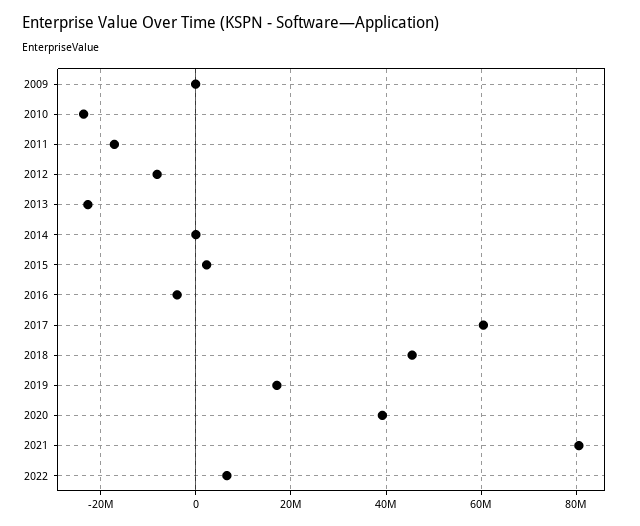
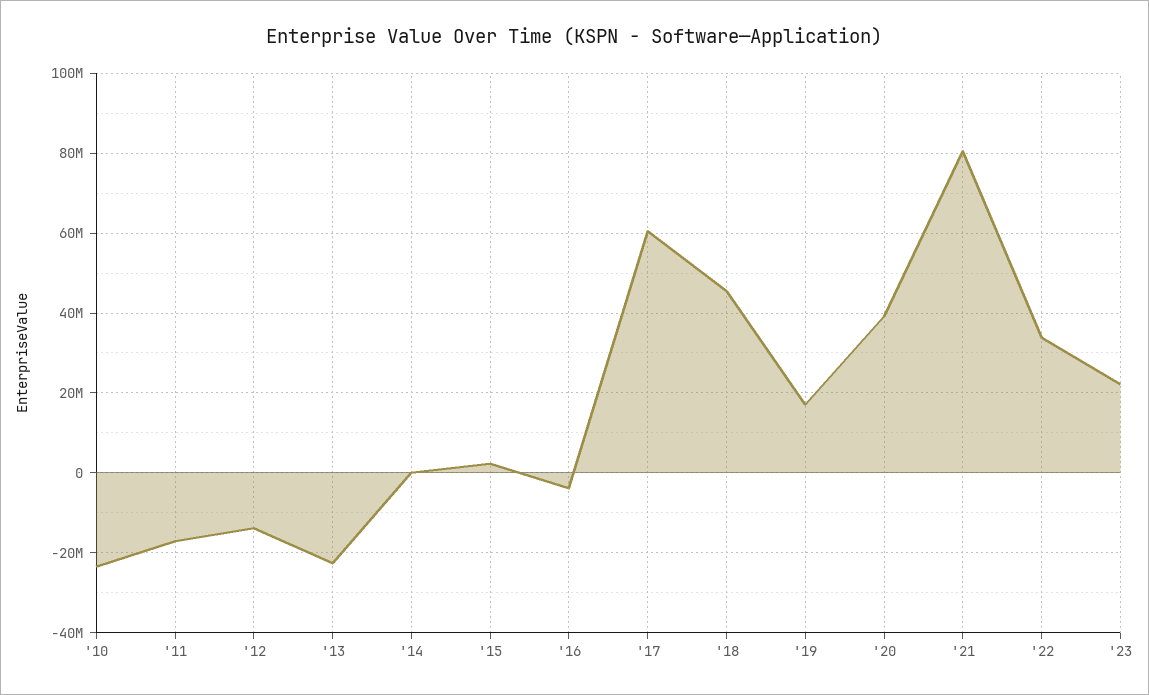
2009: 0 -> none
2012: -8000000 -> -14000000
2022: 6000000 -> 34000000
'23: none -> 22000000

